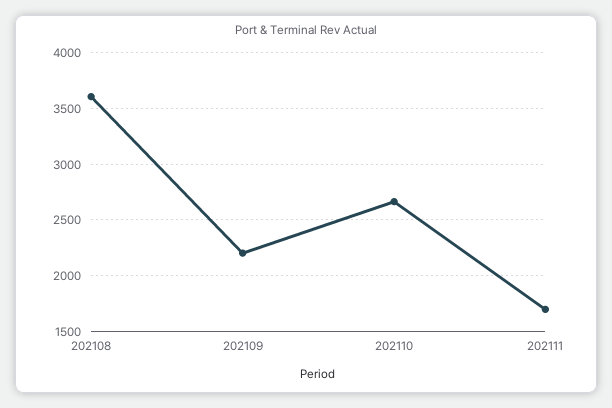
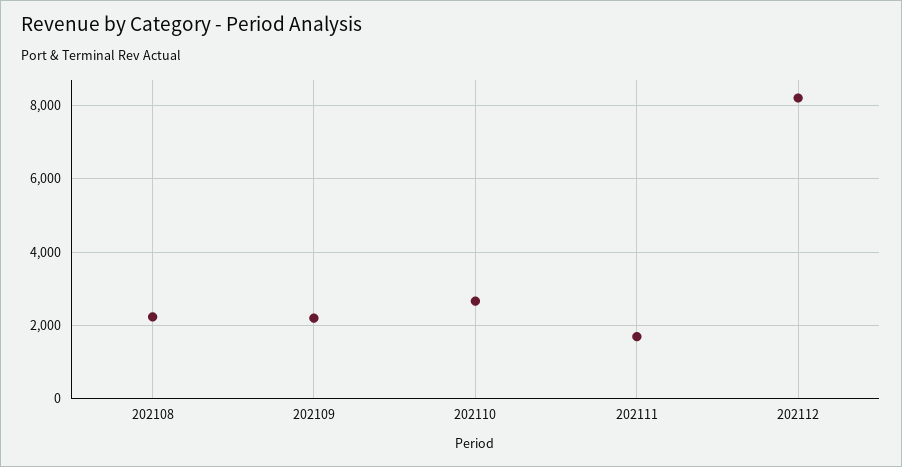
202108: 3600 -> 2200
202112: none -> 8200

